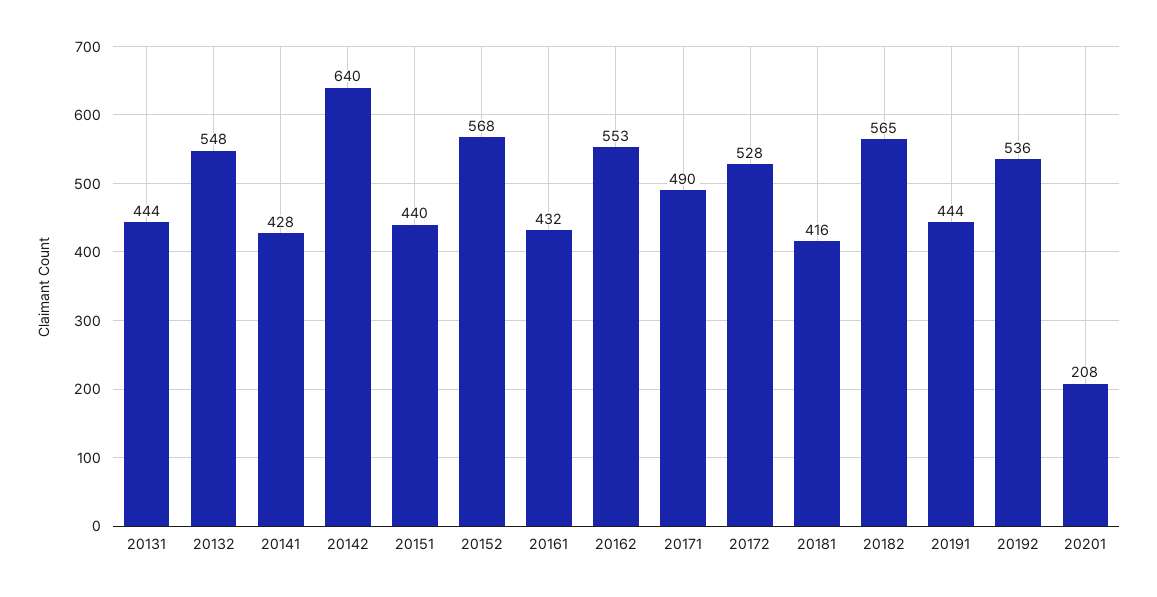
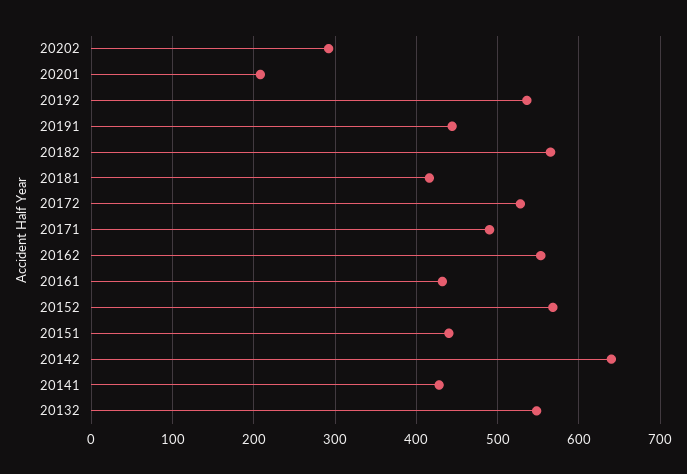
20131: 444 -> none
20202: none -> 290

